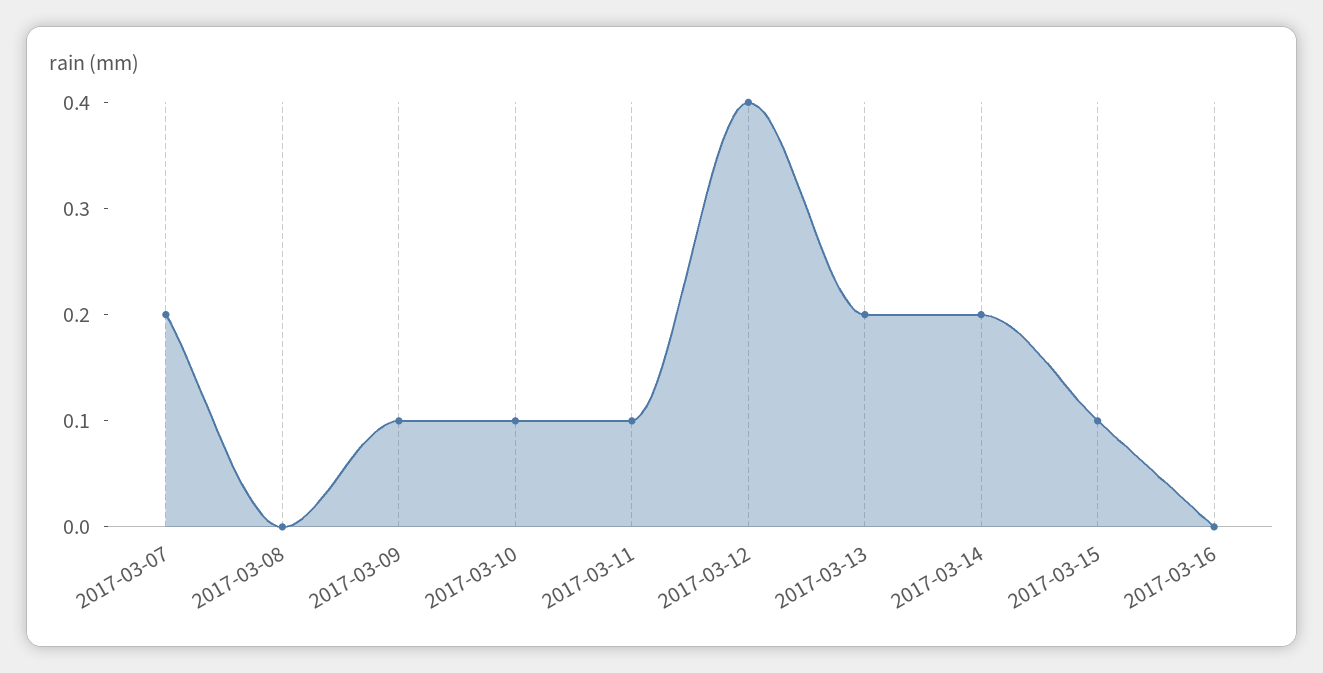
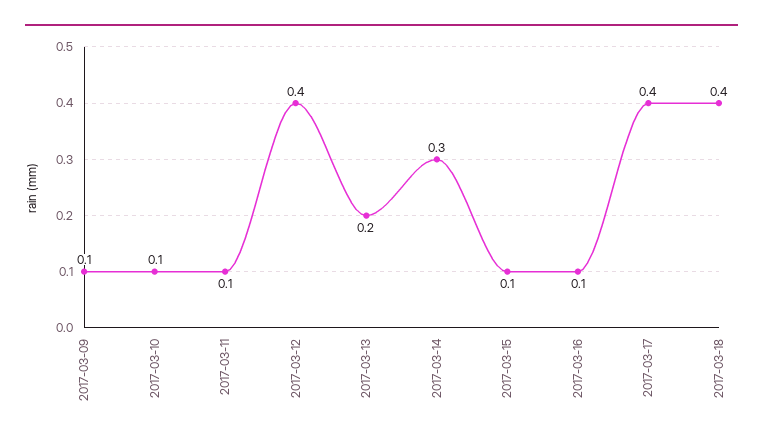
2017-03-07: 0.2 -> none
2017-03-08: 0 -> none
2017-03-14: 0.2 -> 0.3
2017-03-16: 0 -> 0.1
2017-03-17: none -> 0.4
2017-03-18: none -> 0.4

